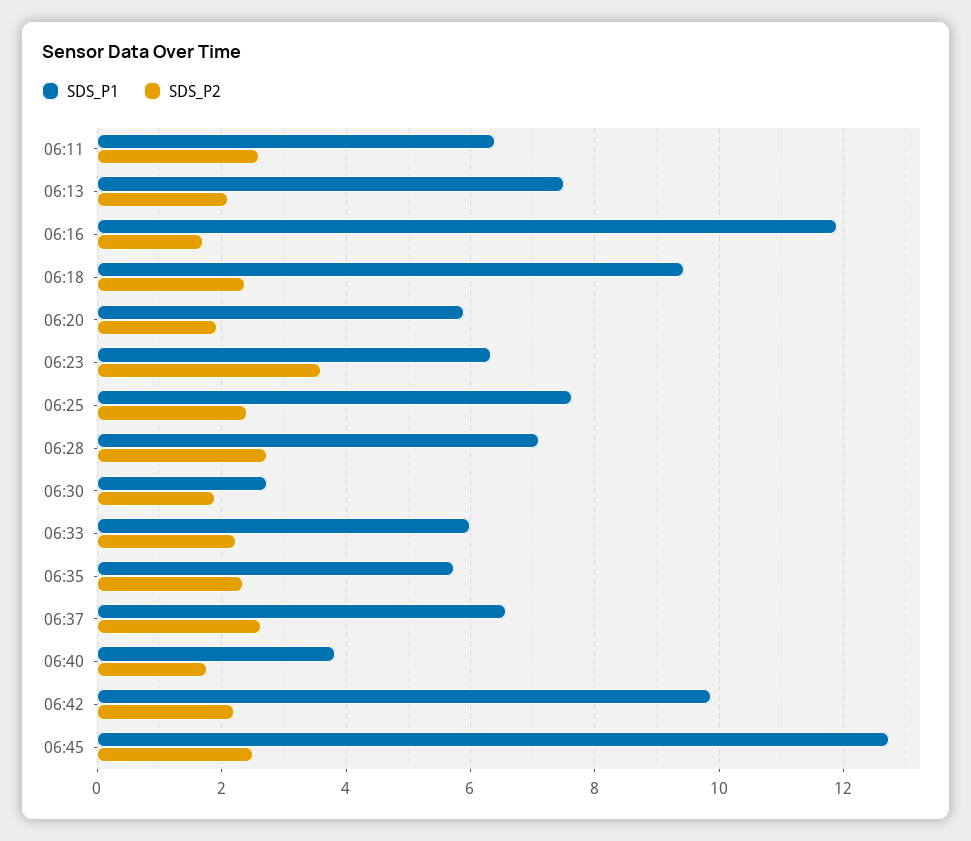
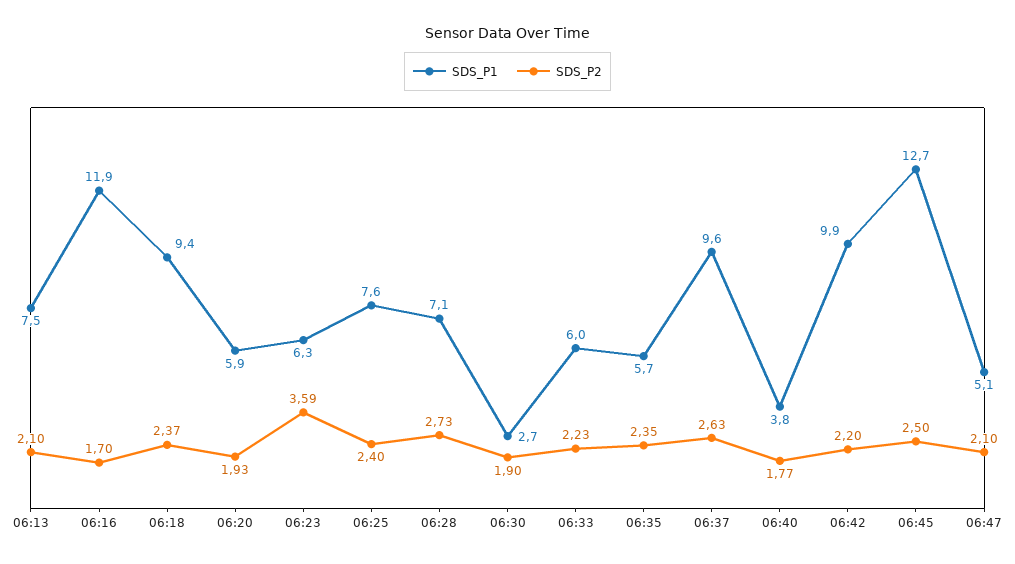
SDS_P1, 06:11: 6.4 -> none
SDS_P2, 06:11: 2.6 -> none
SDS_P1, 06:37: 6.6 -> 9.6
SDS_P1, 06:47: none -> 5.1
SDS_P2, 06:47: none -> 2.1

